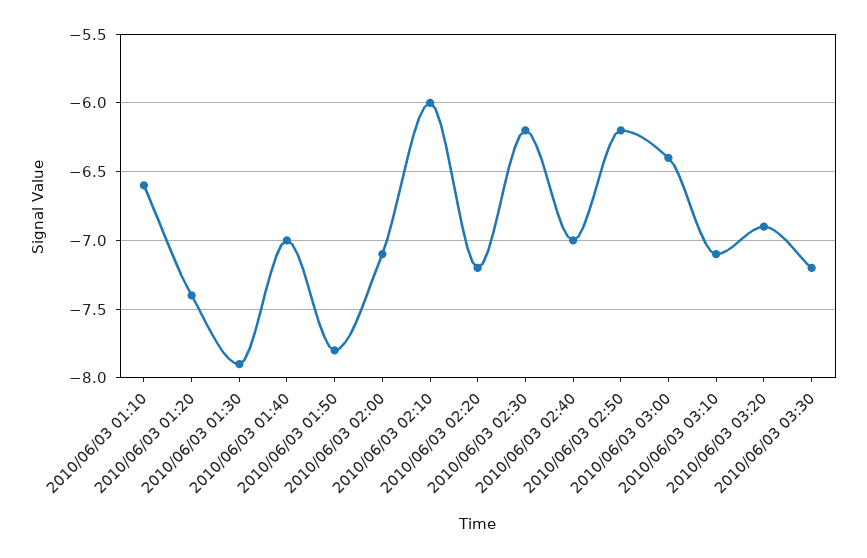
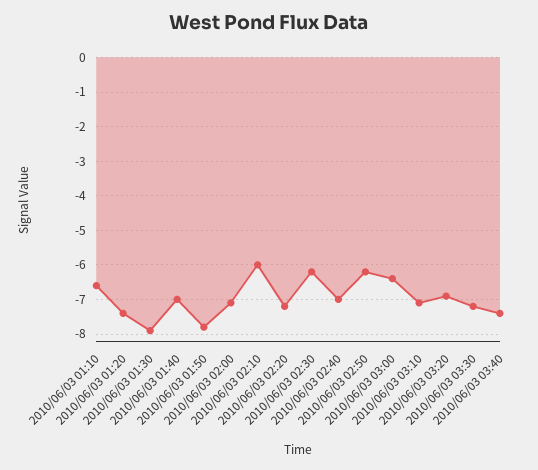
2010/06/03 03:40: none -> -7.5

